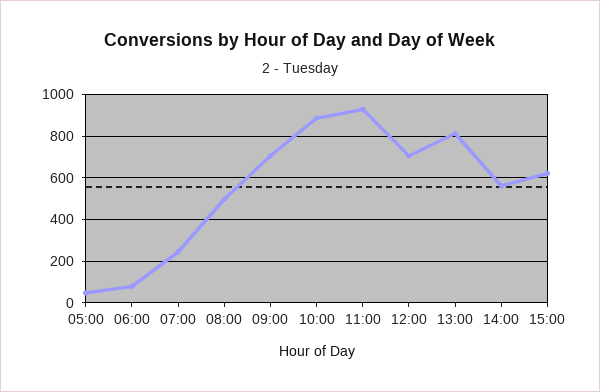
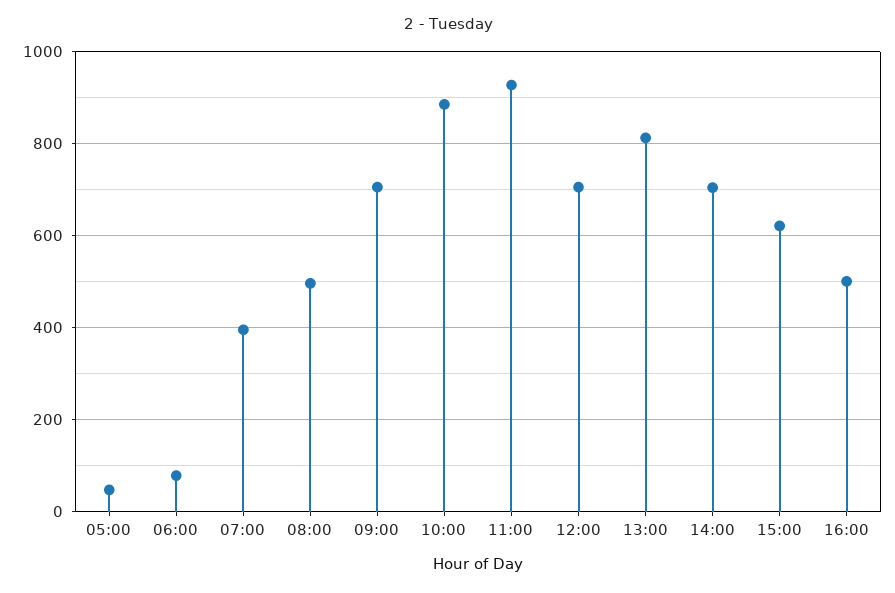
07:00: 250 -> 400
14:00: 550 -> 700
16:00: none -> 500

